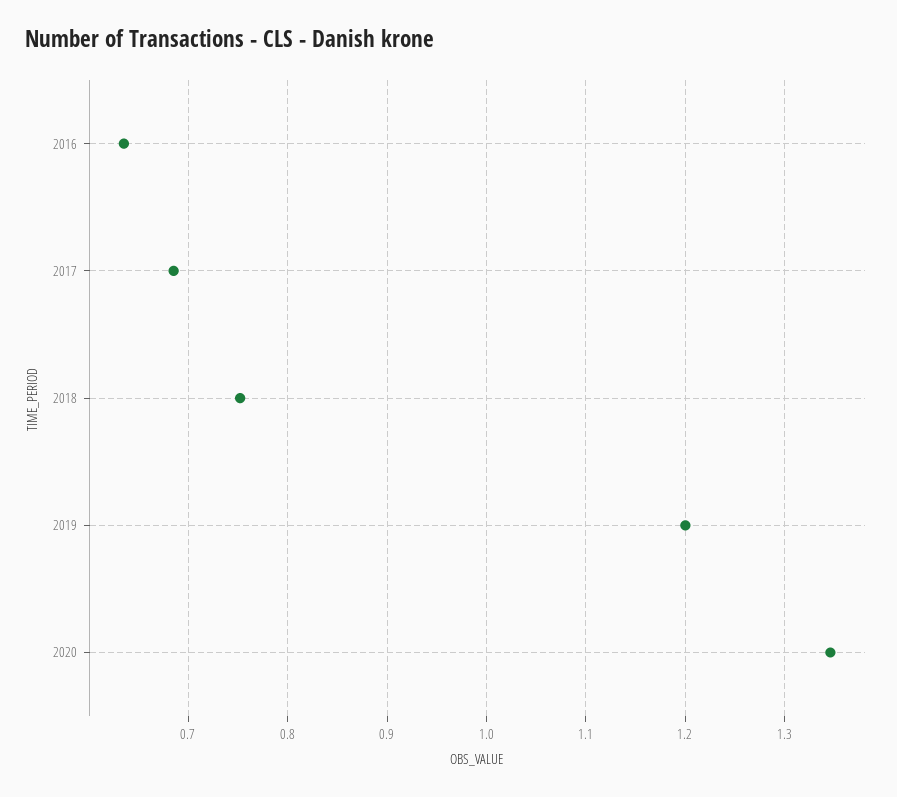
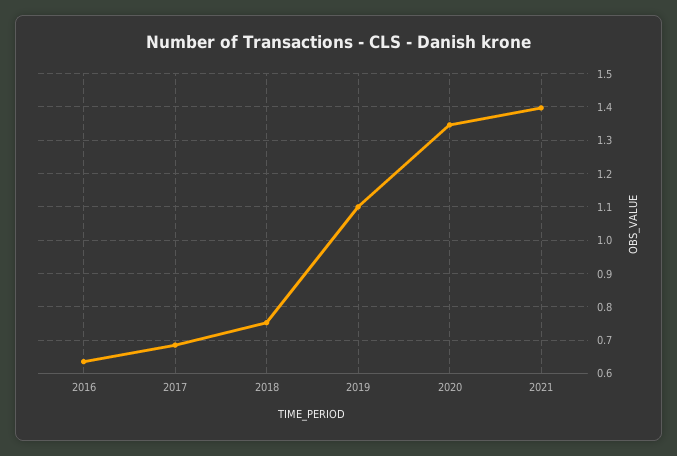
2019: 1.2 -> 1.1
2021: none -> 1.4

